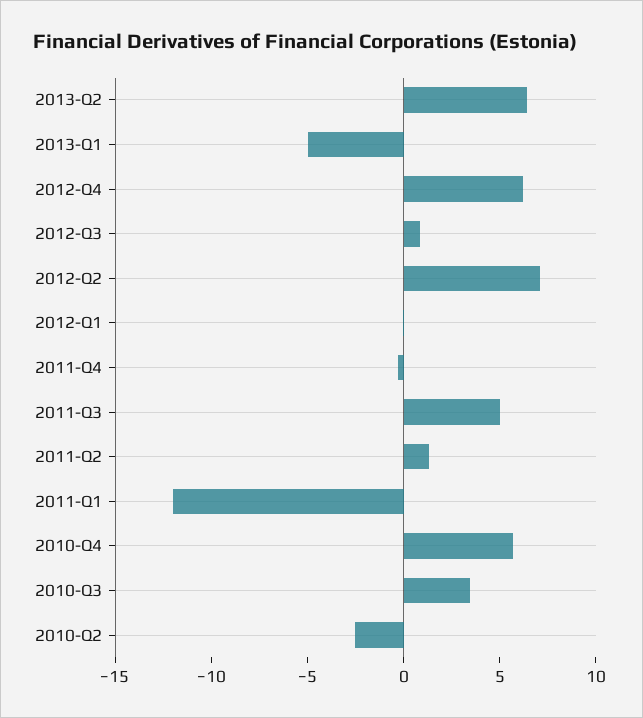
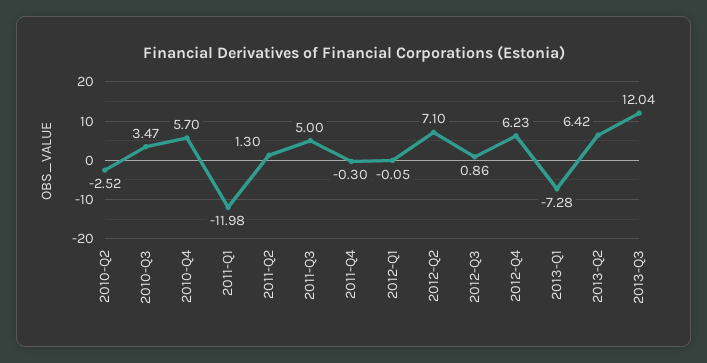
2013-Q1: -5 -> -7.28
2013-Q3: none -> 12.04

